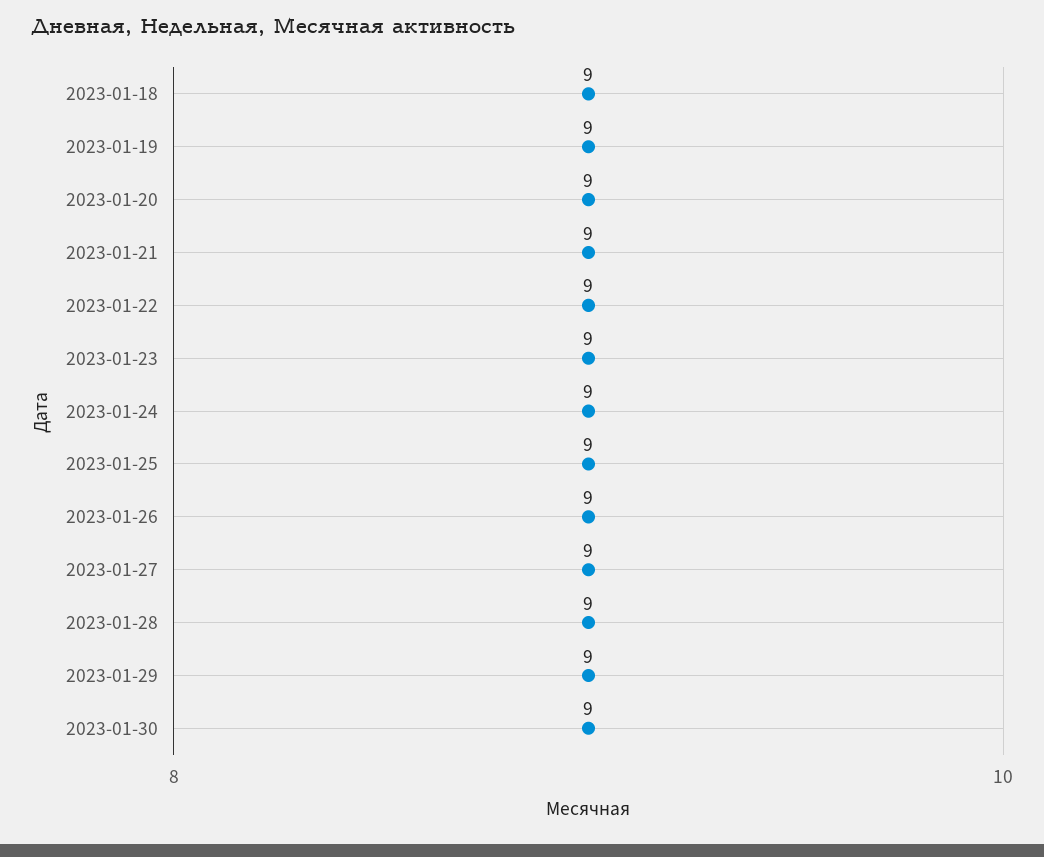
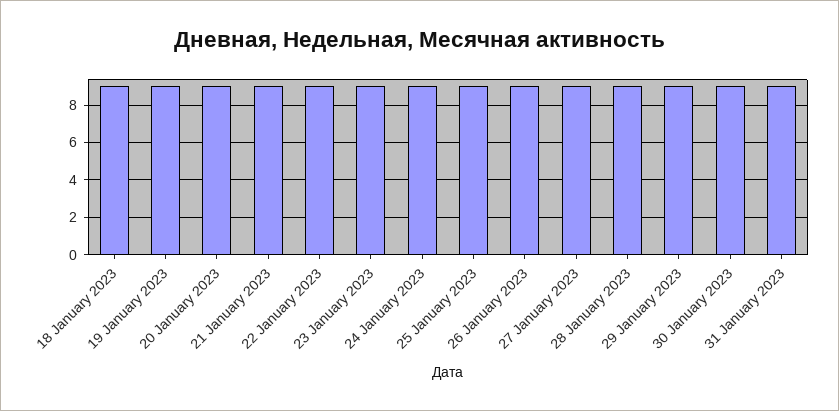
31 January 2023: none -> 9

